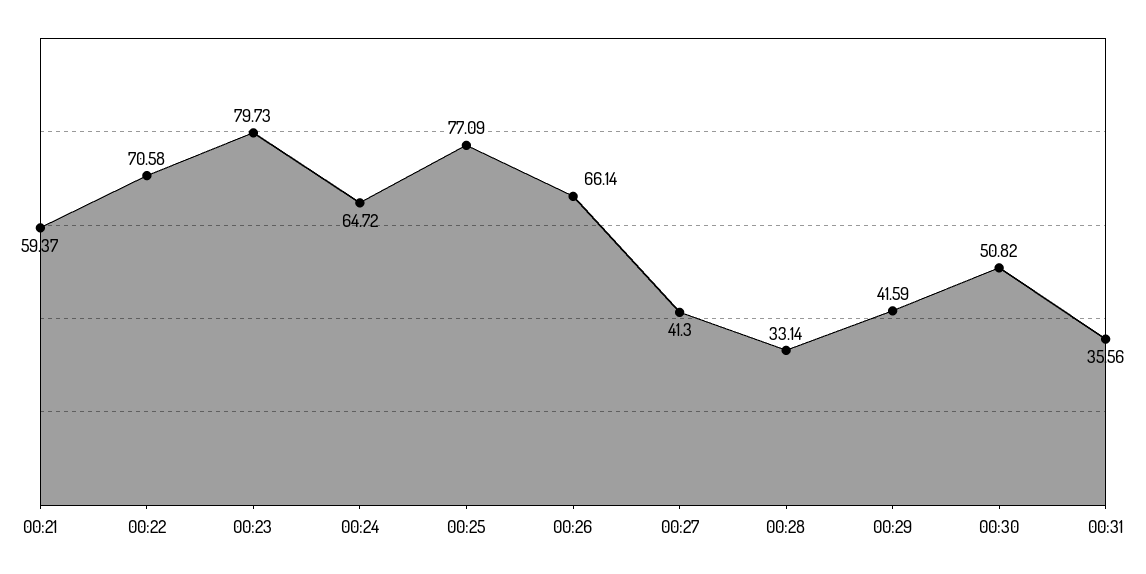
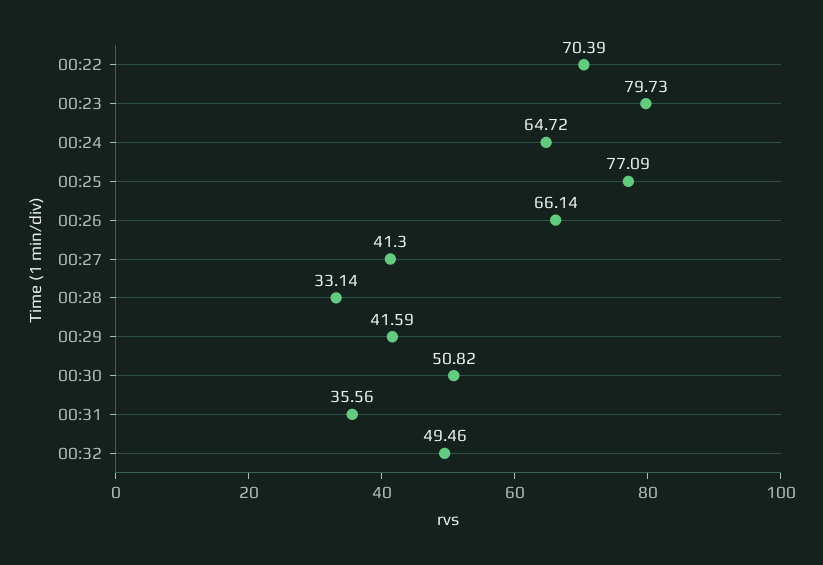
00:21: 59.37 -> none
00:22: 70.58 -> 70.39
00:32: none -> 49.46

